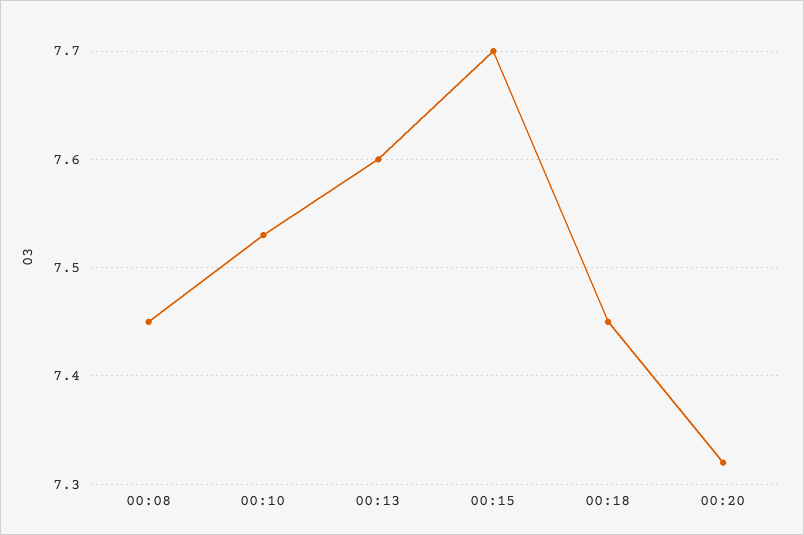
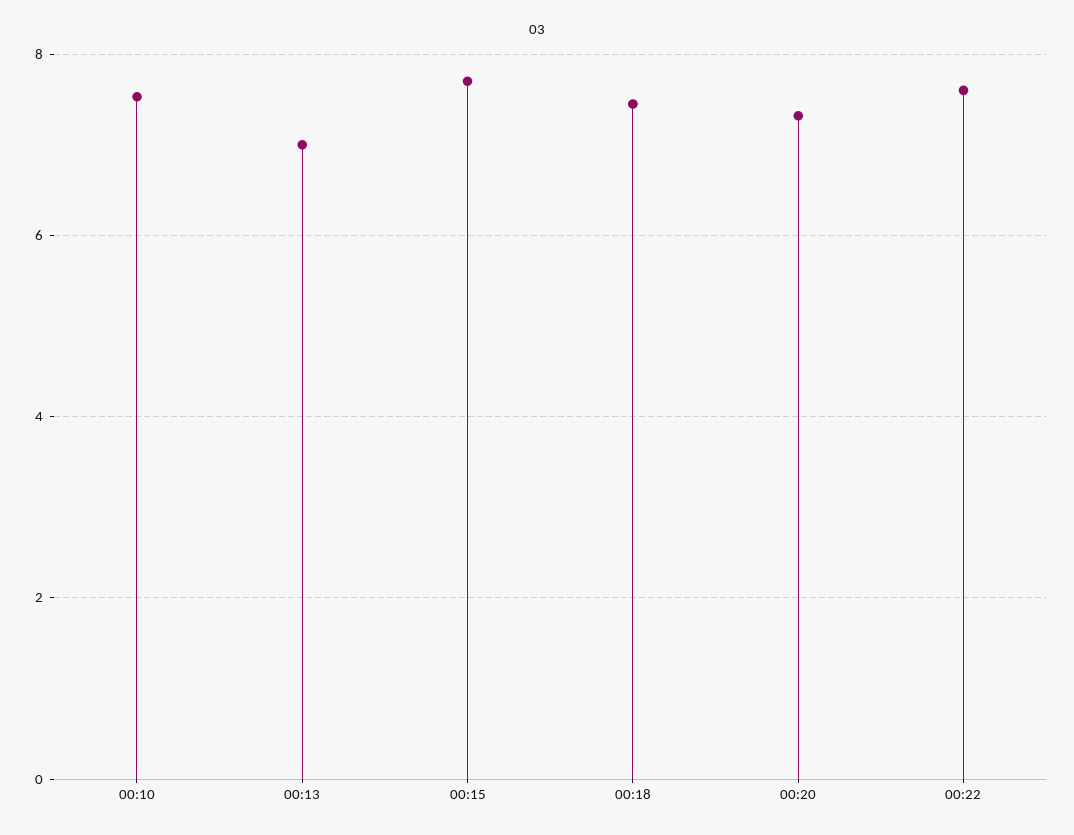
00:08: 7.45 -> none
00:13: 7.6 -> 7
00:22: none -> 7.6

